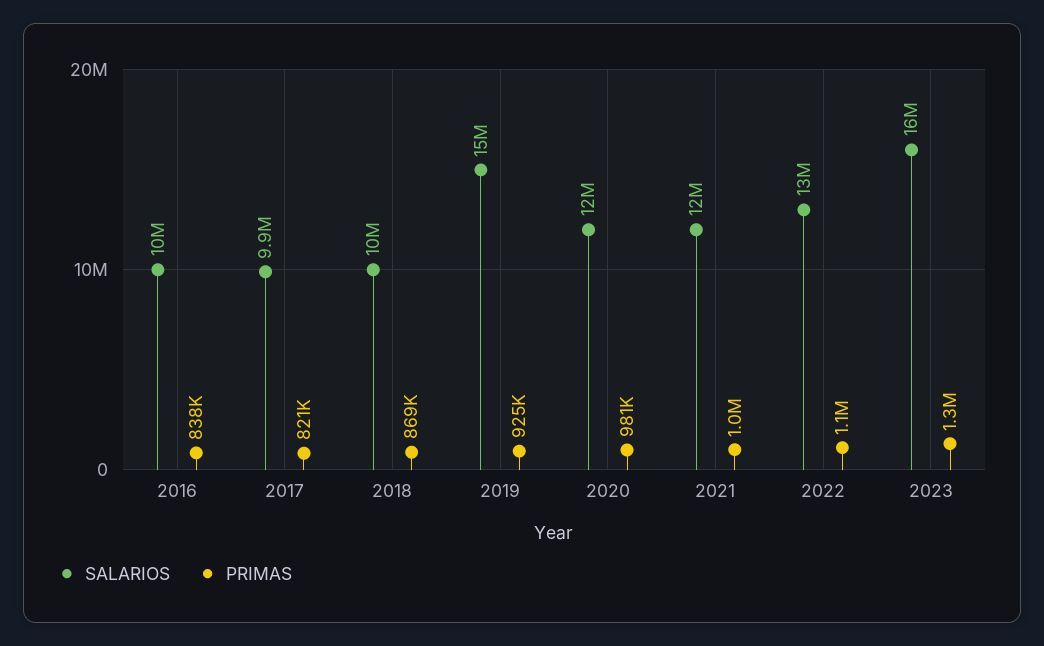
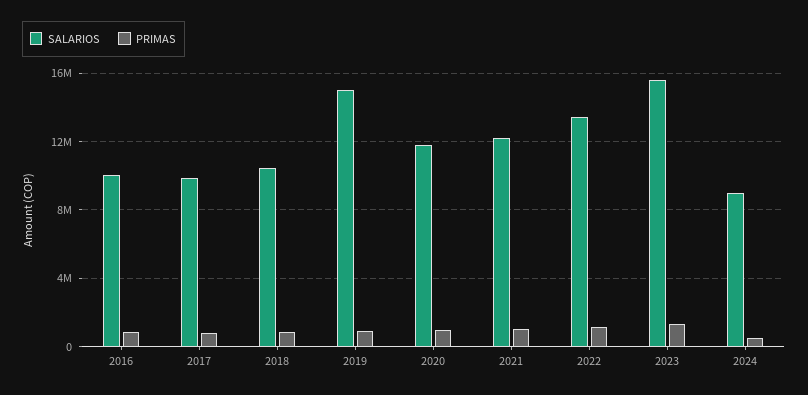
SALARIOS, 2024: none -> 9000000
PRIMAS, 2024: none -> 500000

